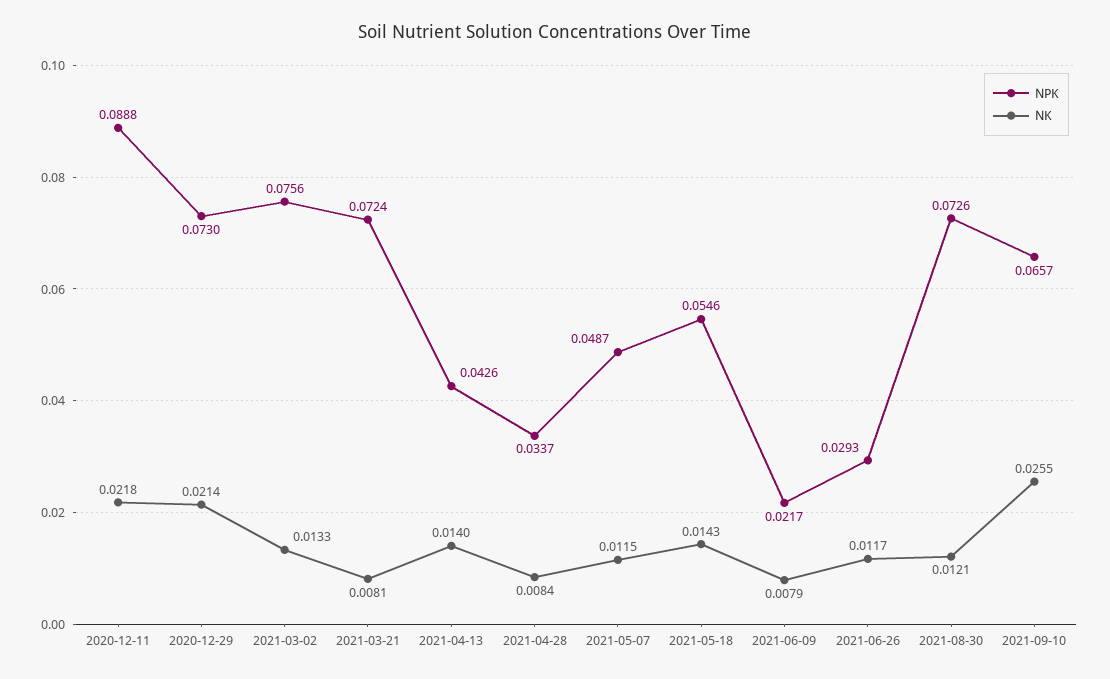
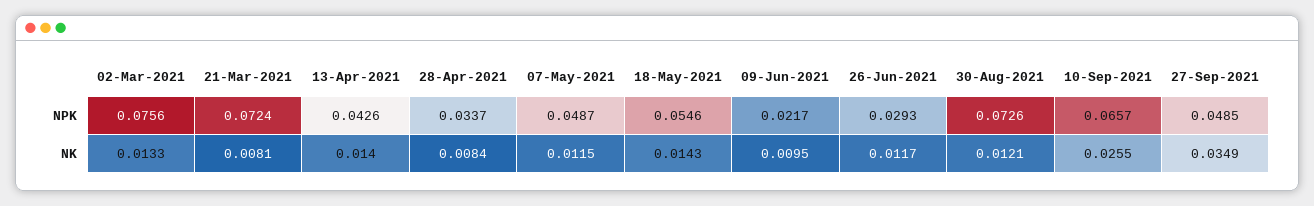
NPK, 2020-12-11: 0.0888 -> none
NK, 2020-12-11: 0.0218 -> none
NPK, 2020-12-29: 0.073 -> none
NK, 2020-12-29: 0.0214 -> none
NK, 2021-06-09: 0.0079 -> 0.0095
NPK, 27-Sep-2021: none -> 0.0485
NK, 27-Sep-2021: none -> 0.0349

